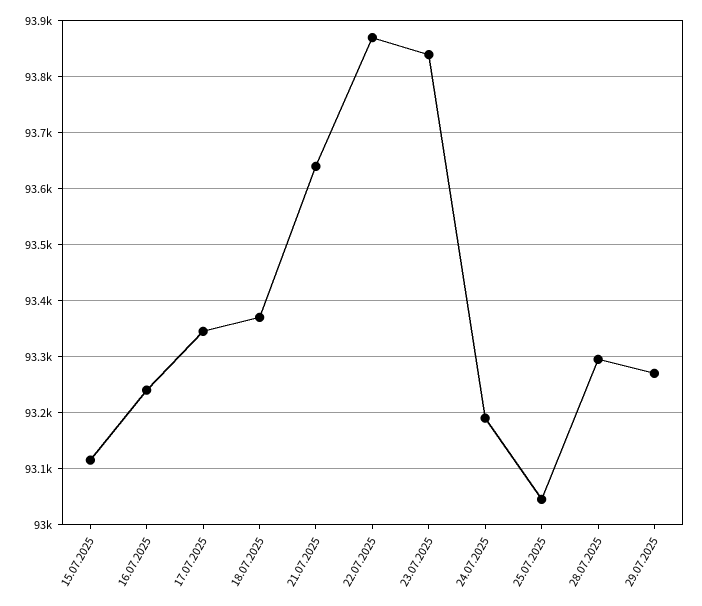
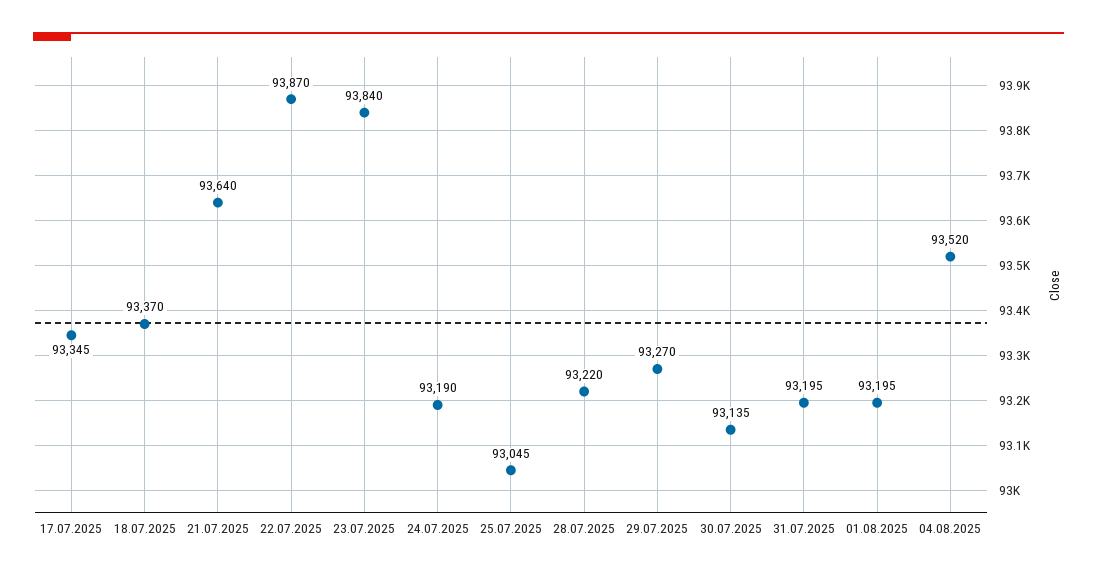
15.07.2025: 93120 -> none
16.07.2025: 93240 -> none
28.07.2025: 93300 -> 93220
30.07.2025: none -> 93135
31.07.2025: none -> 93195
01.08.2025: none -> 93195
04.08.2025: none -> 93520

